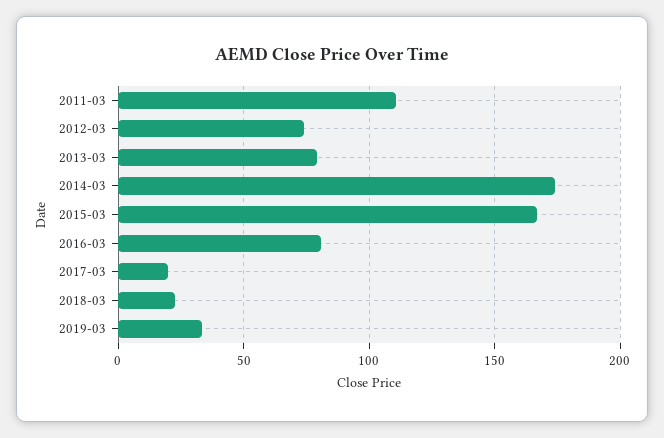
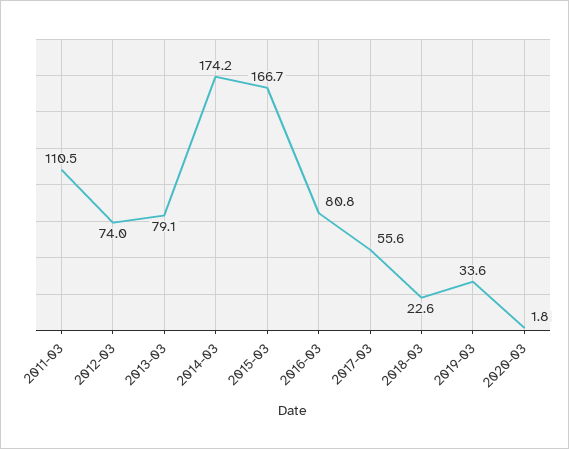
2017-03: 20 -> 55.6
2020-03: none -> 1.8

